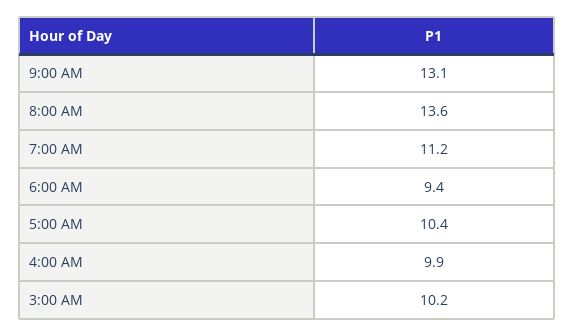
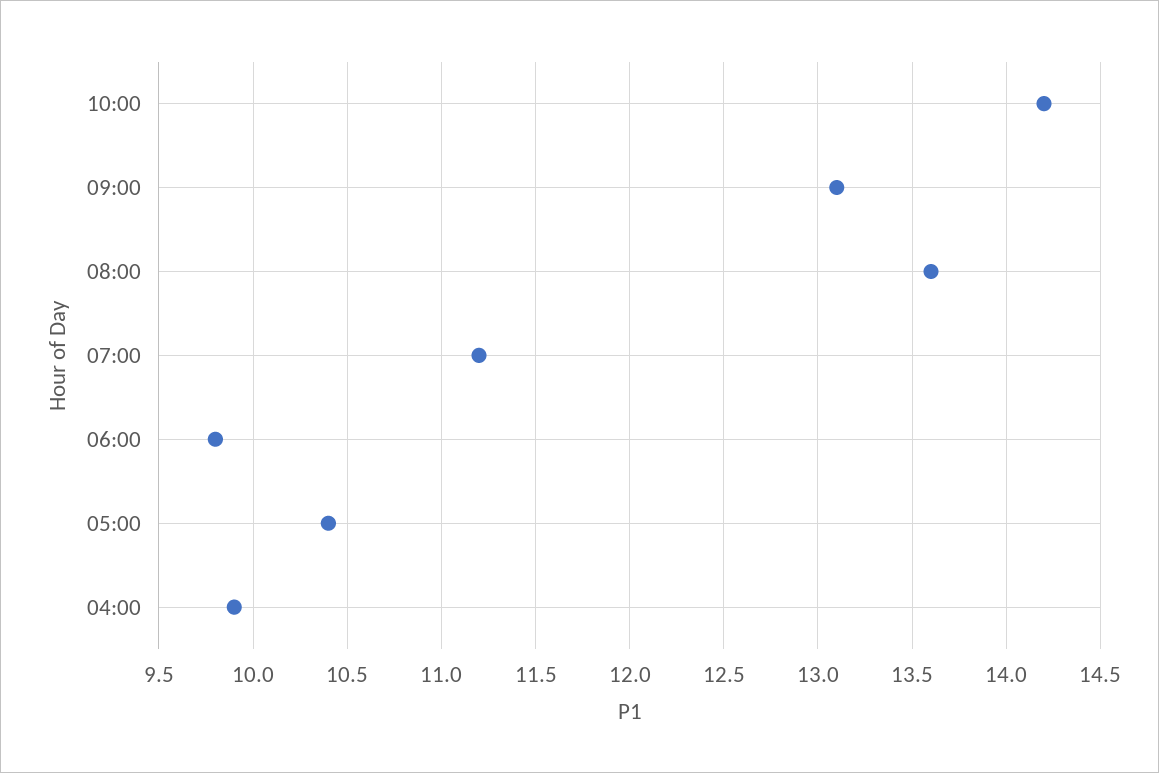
6:00 AM: 9.4 -> 9.8
3:00 AM: 10.2 -> none
10:00: none -> 14.2

